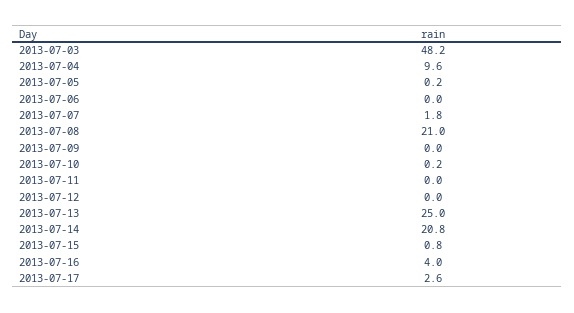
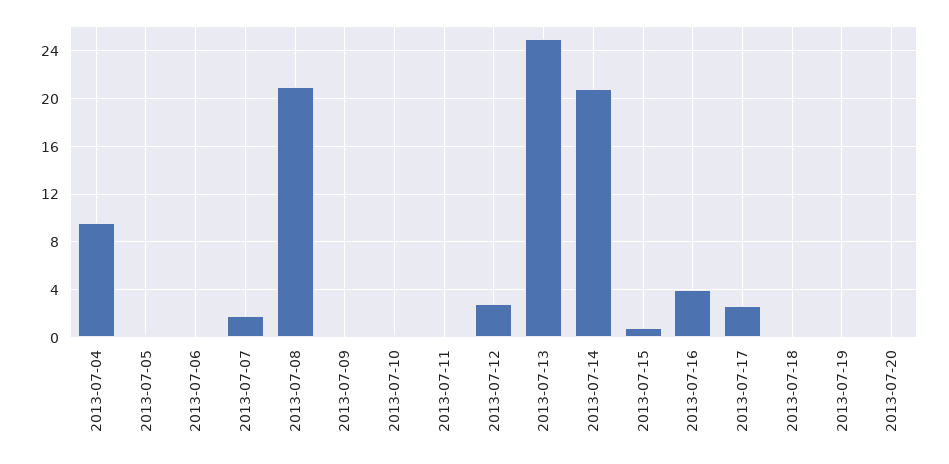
2013-07-03: 48.2 -> none
2013-07-12: 0 -> 3
2013-07-18: none -> 0
2013-07-19: none -> 0
2013-07-20: none -> 0

